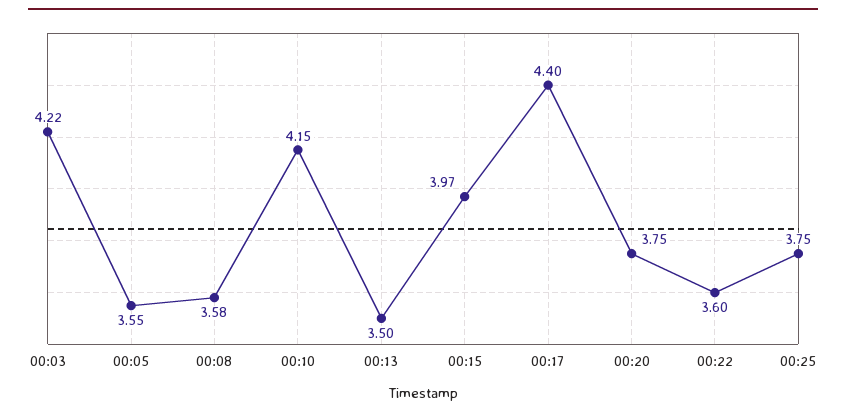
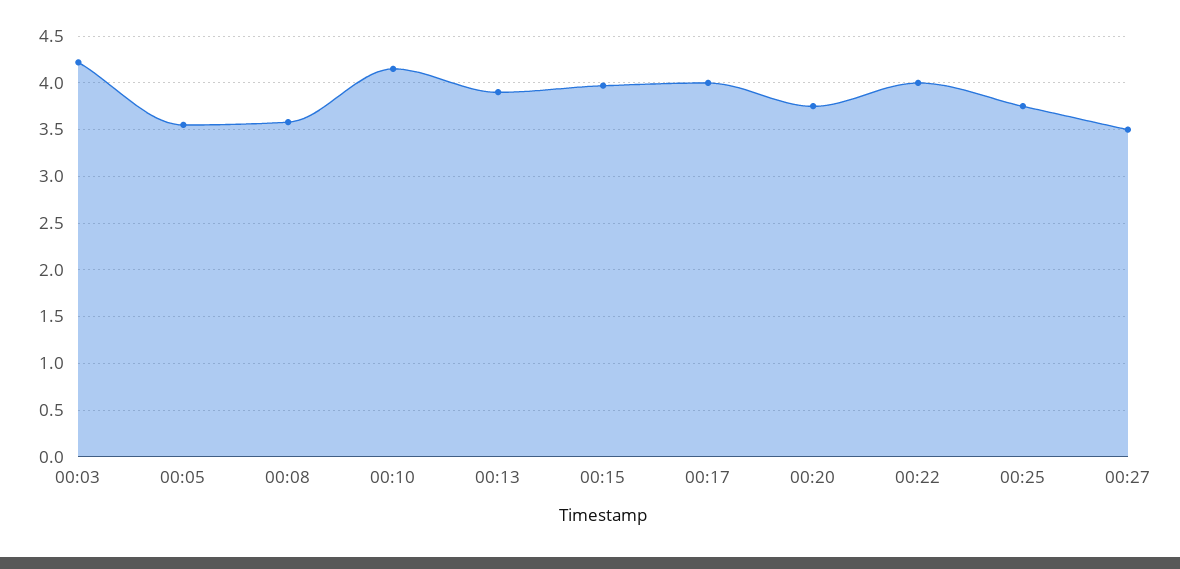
00:13: 3.5 -> 3.9
00:17: 4.4 -> 4
00:22: 3.6 -> 4
00:27: none -> 3.5

